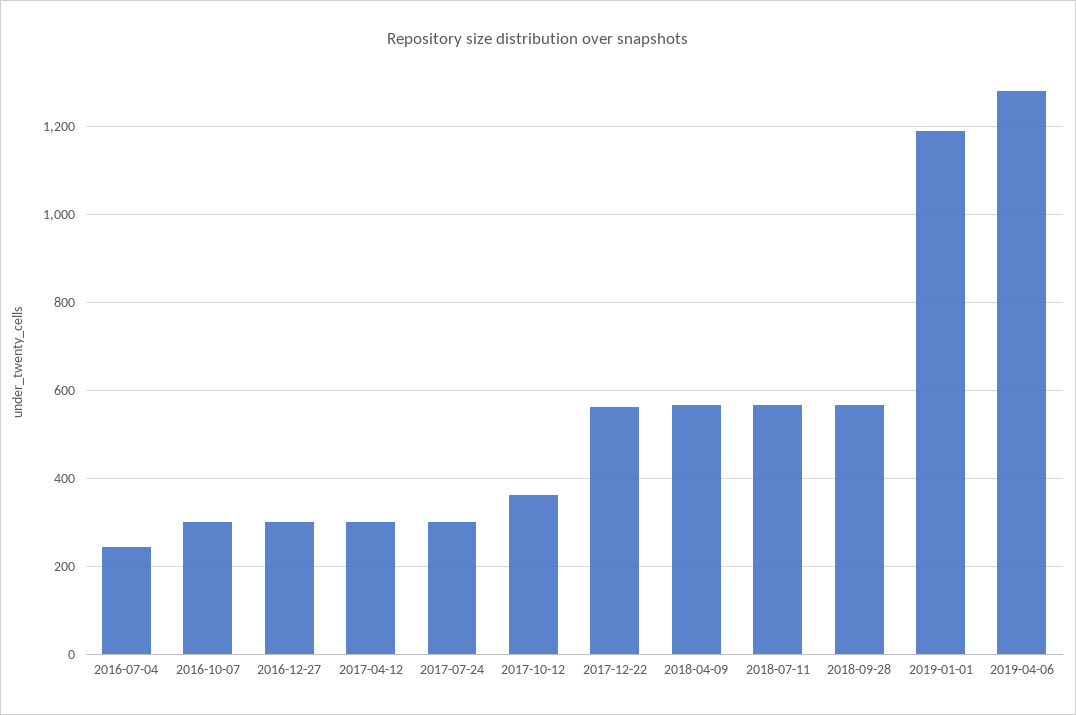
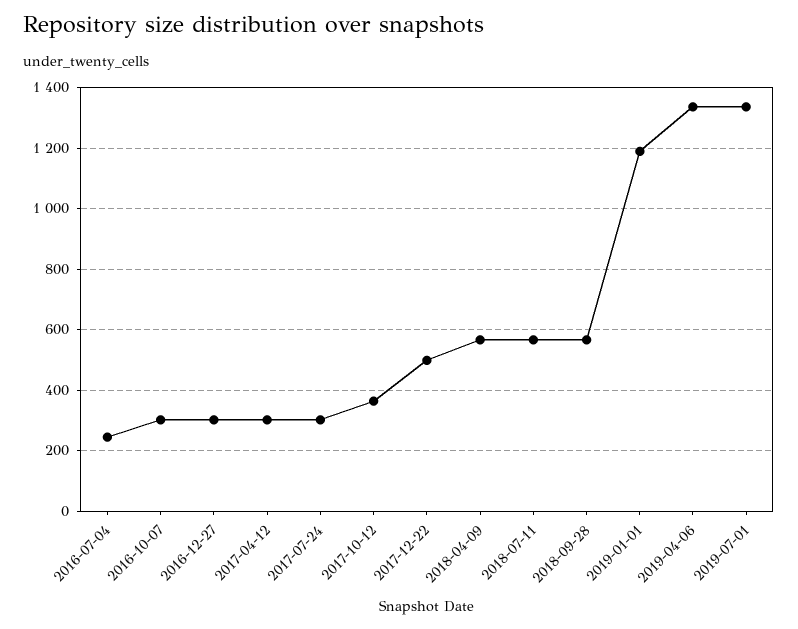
2017-12-22: 560 -> 500
2019-04-06: 1280 -> 1340
2019-07-01: none -> 1340

